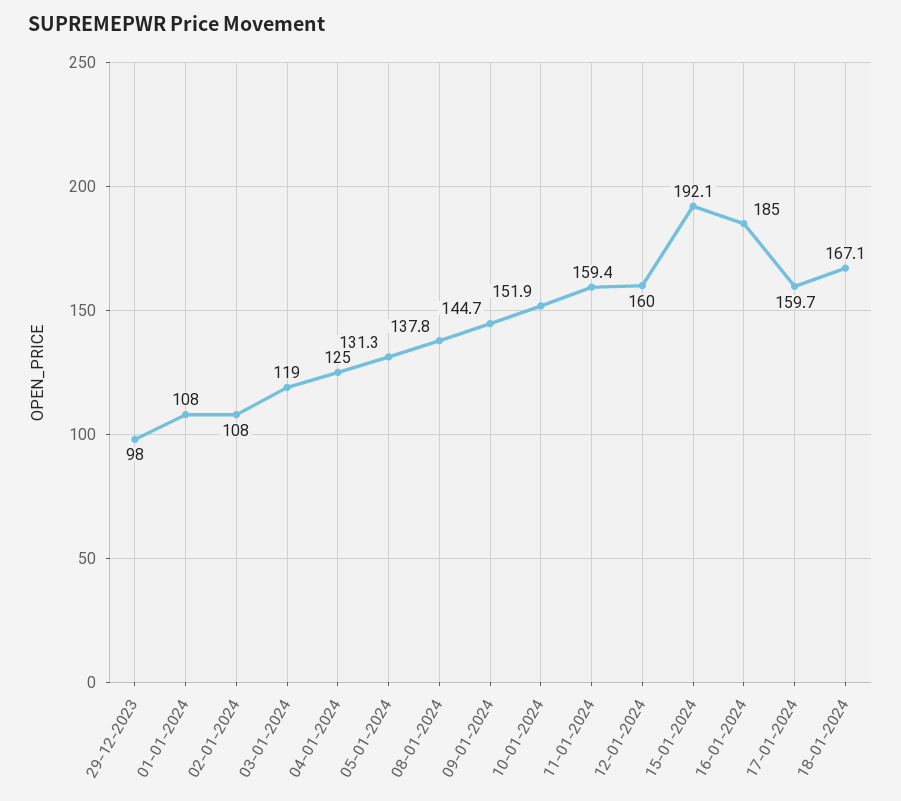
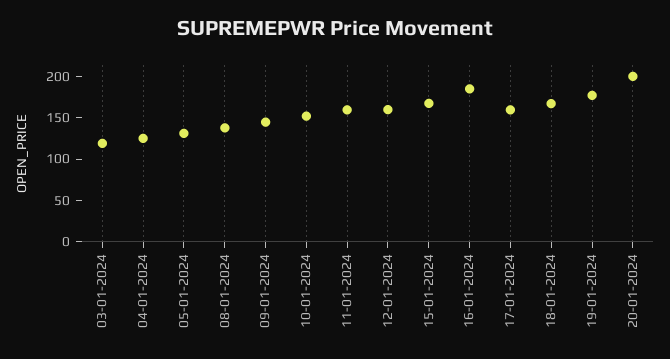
29-12-2023: 98 -> none
01-01-2024: 108 -> none
02-01-2024: 108 -> none
15-01-2024: 192.1 -> 170
19-01-2024: none -> 180
20-01-2024: none -> 200

